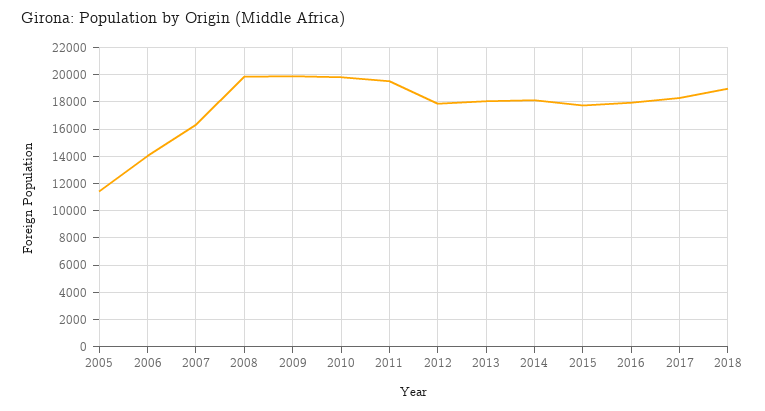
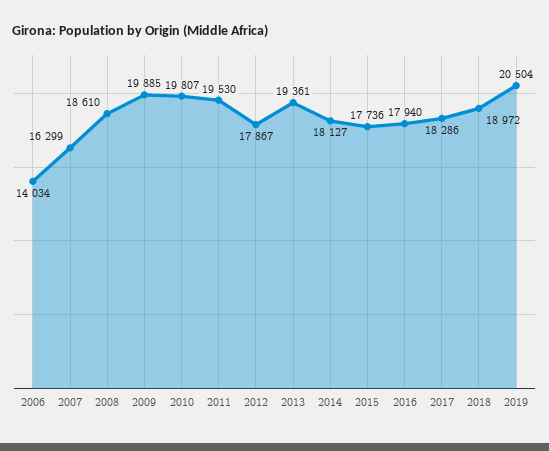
2005: 11500 -> none
2008: 20000 -> 18610
2013: 18000 -> 19361
2019: none -> 20504

